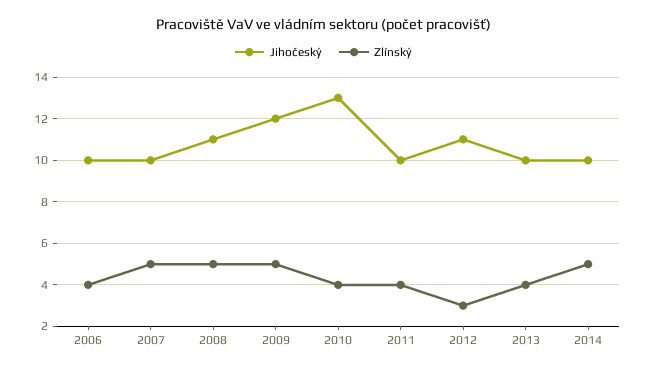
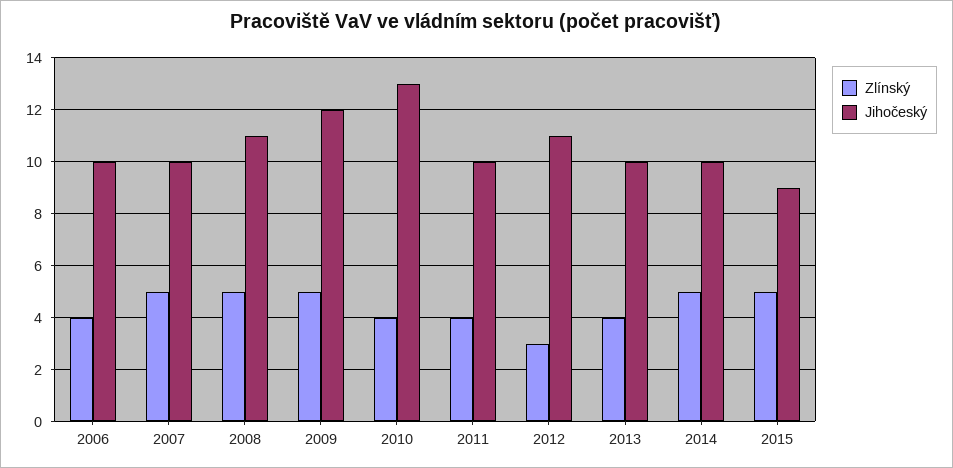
Zlínský, 2015: none -> 5
Jihočeský, 2015: none -> 9

